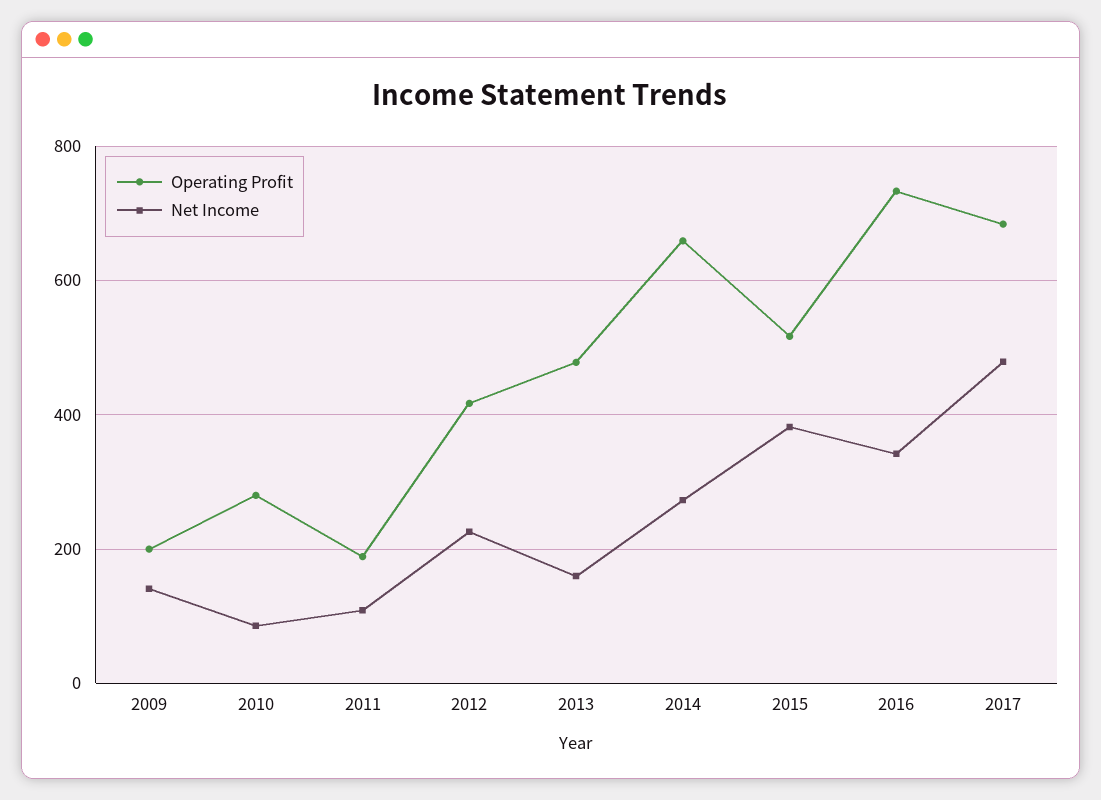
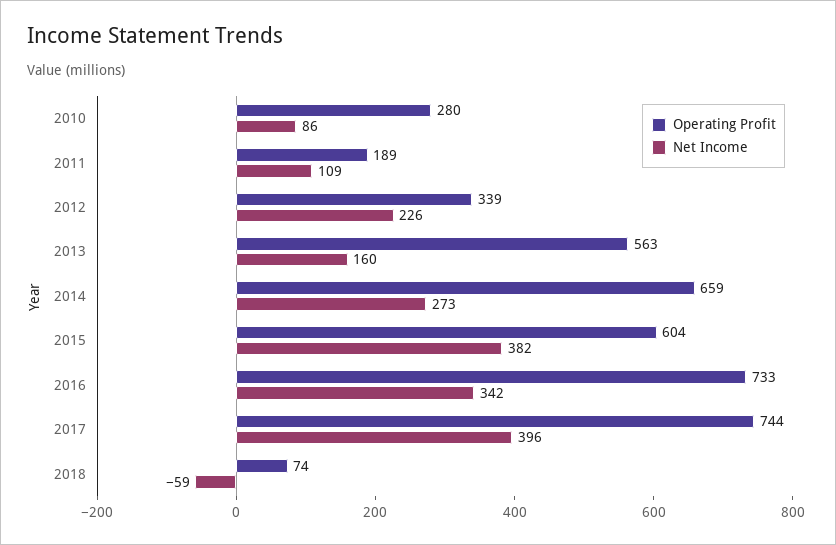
Operating Profit, 2009: 200 -> none
Net Income, 2009: 140 -> none
Operating Profit, 2012: 420 -> 339
Operating Profit, 2013: 480 -> 563
Operating Profit, 2015: 520 -> 604
Operating Profit, 2017: 680 -> 744
Net Income, 2017: 480 -> 396
Operating Profit, 2018: none -> 74
Net Income, 2018: none -> -59

